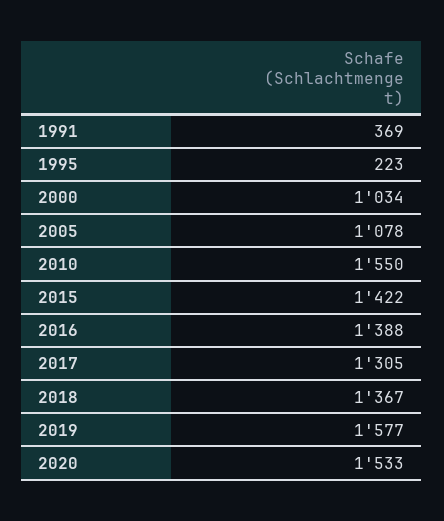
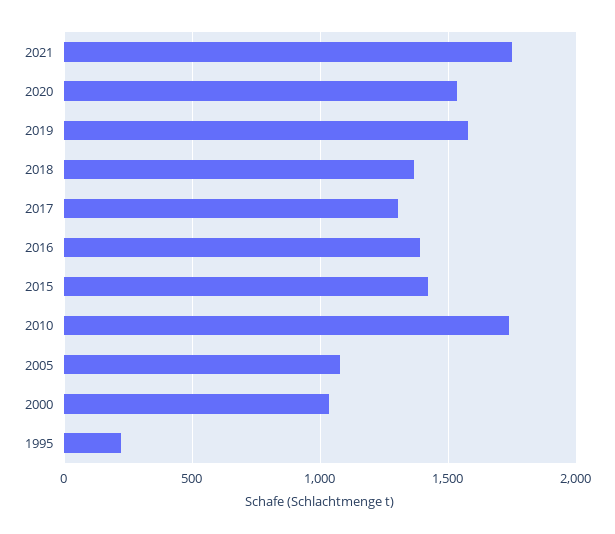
1991: 369 -> none
2010: 1550 -> 1750
2021: none -> 1750

